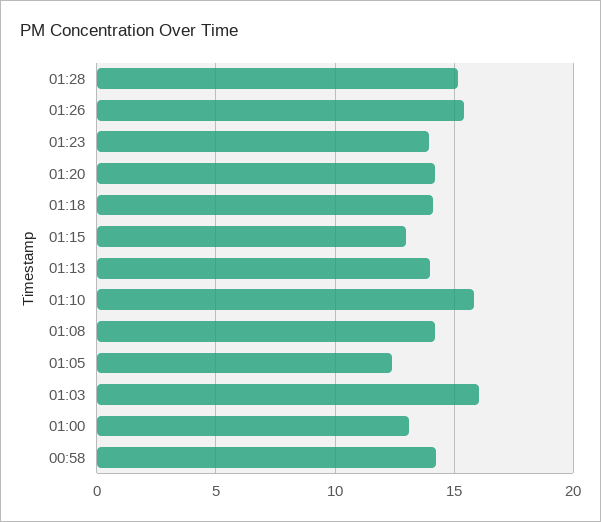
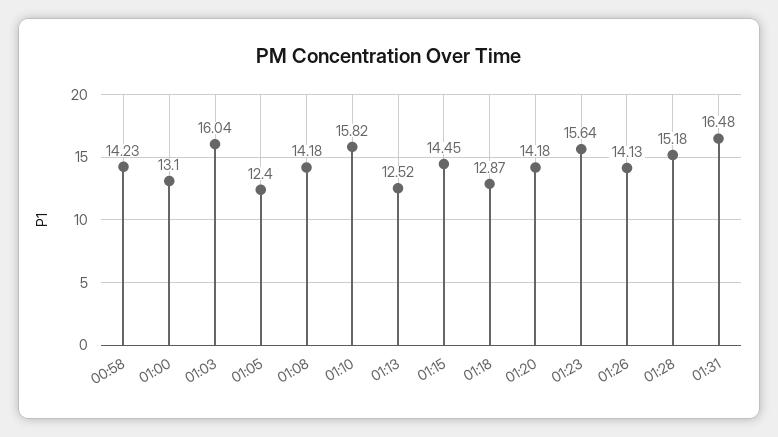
01:26: 15.5 -> 14.13
01:23: 14 -> 15.64
01:18: 14 -> 12.87
01:15: 13 -> 14.45
01:13: 14 -> 12.52
01:31: none -> 16.48

